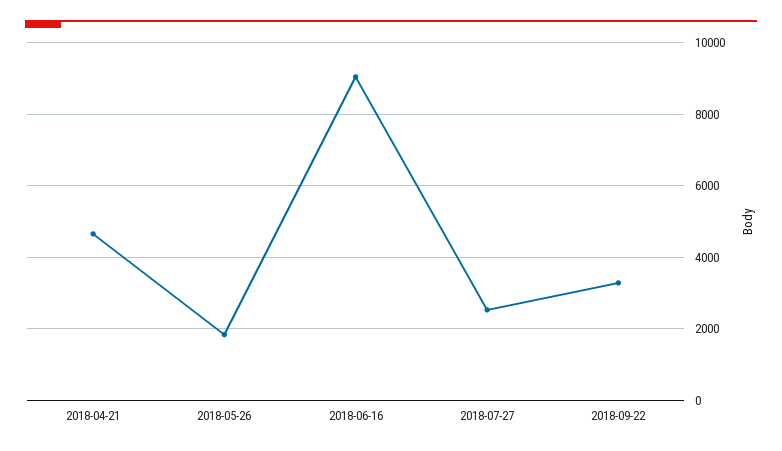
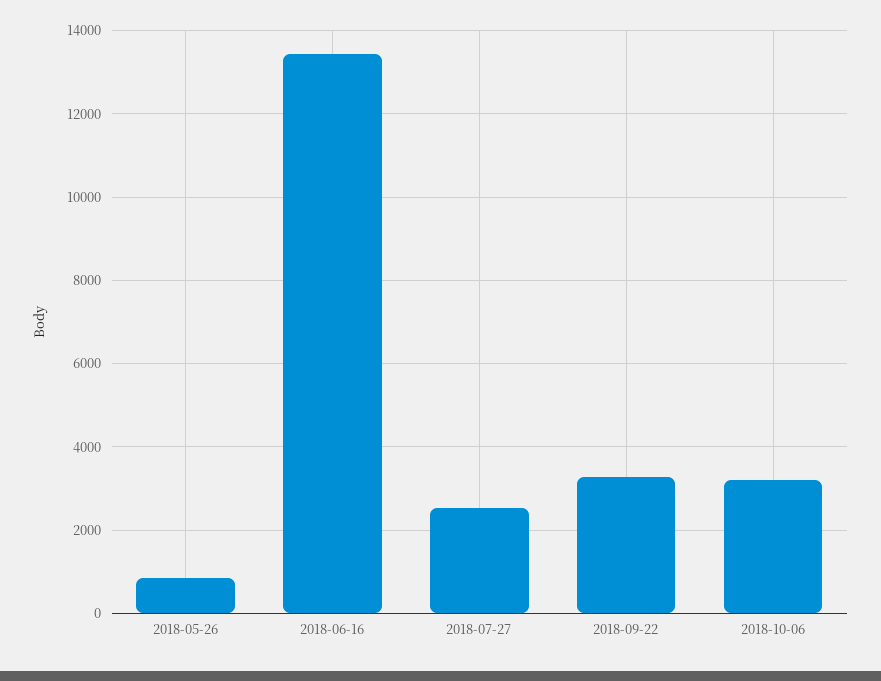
2018-04-21: 4600 -> none
2018-05-26: 1800 -> 800
2018-06-16: 9000 -> 13400
2018-10-06: none -> 3200

